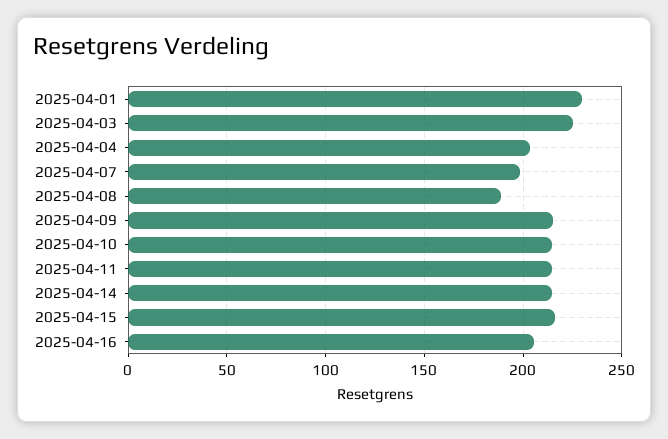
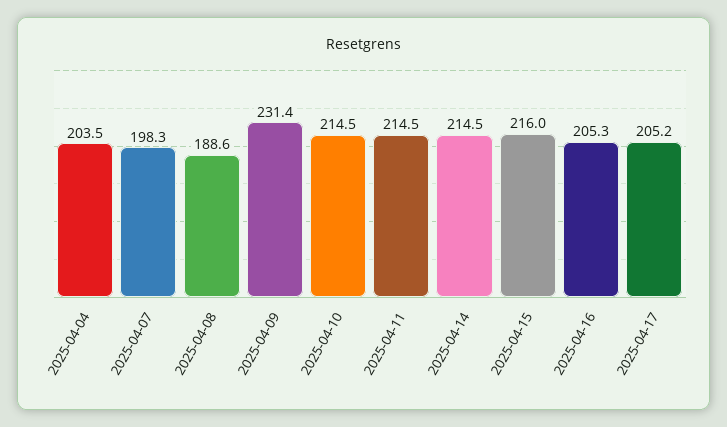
2025-04-01: 230 -> none
2025-04-03: 225 -> none
2025-04-09: 215 -> 231.4
2025-04-17: none -> 205.2

